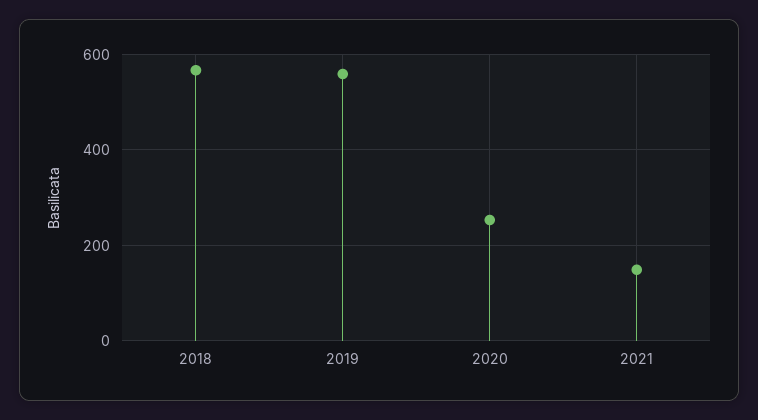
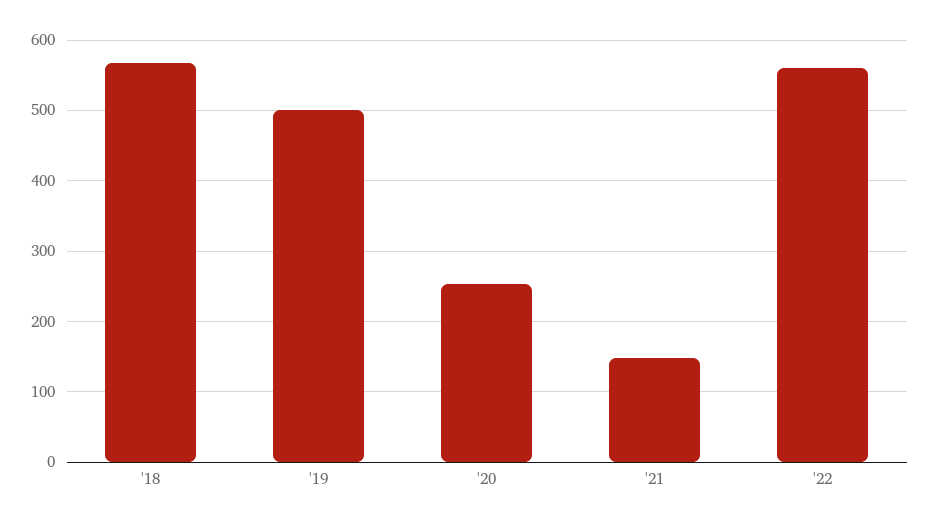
2019: 560 -> 500
'22: none -> 560

